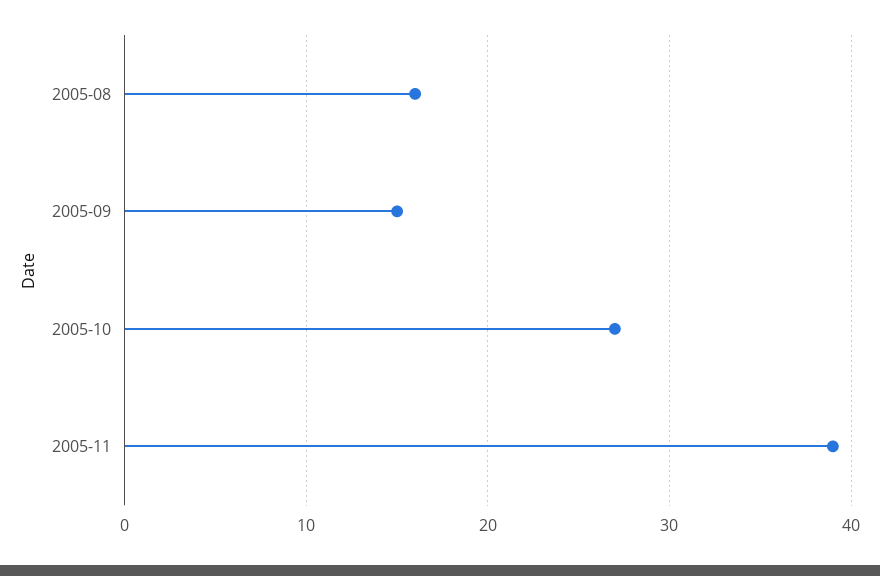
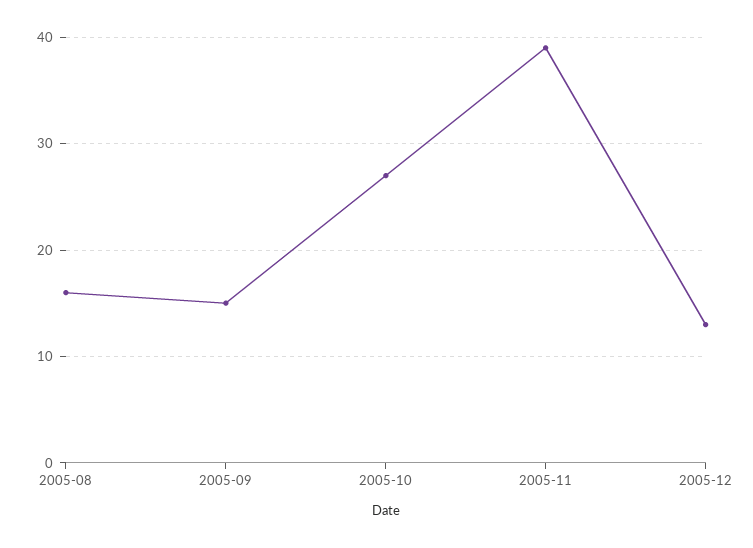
2005-12: none -> 13

